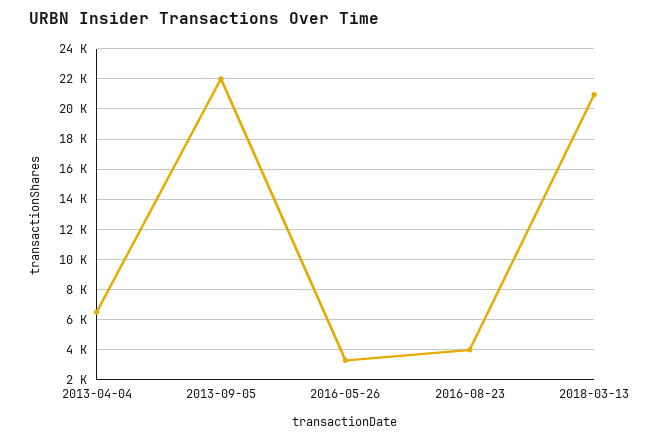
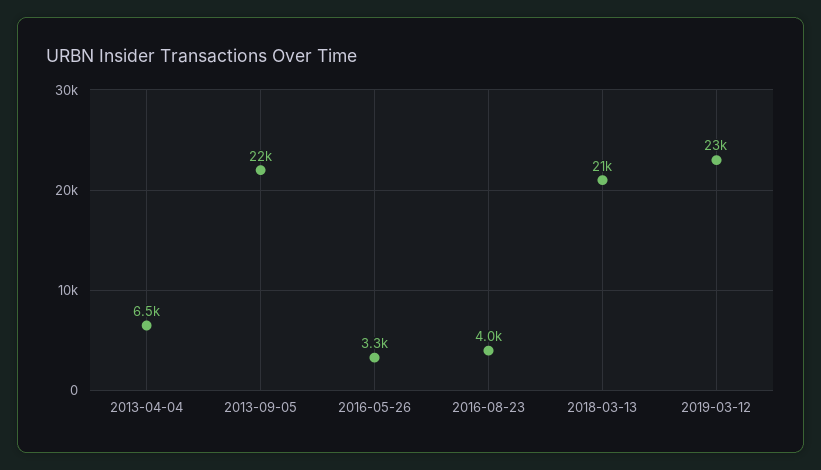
2019-03-12: none -> 23000

